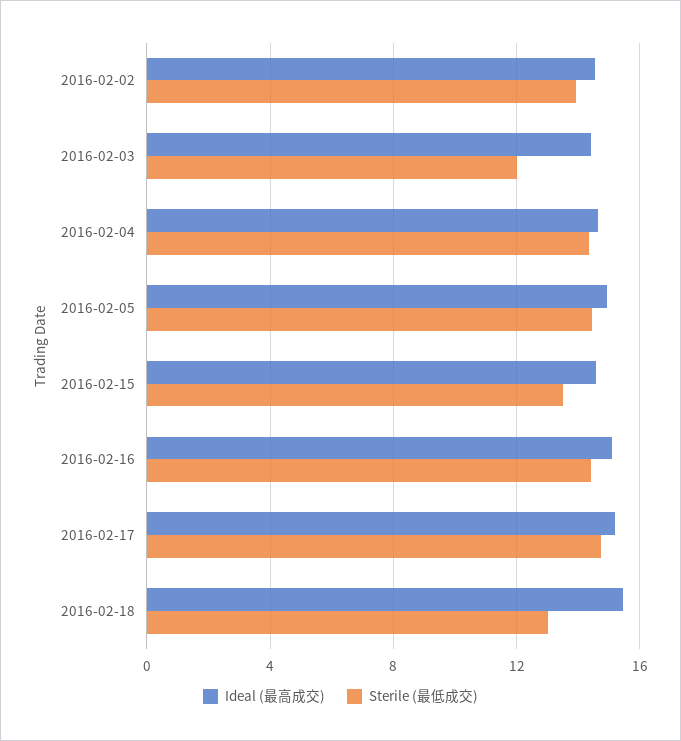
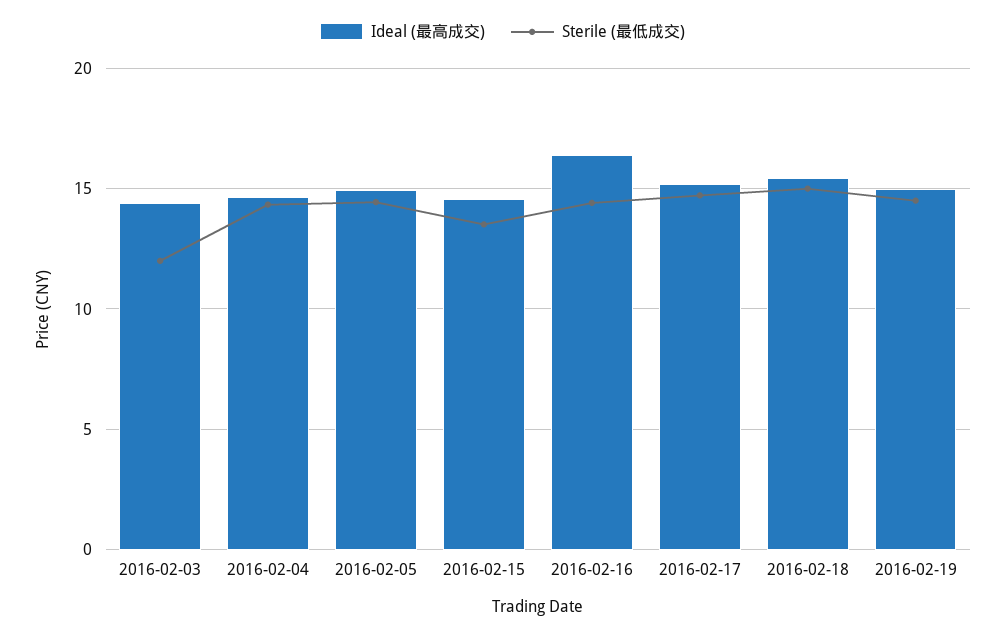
Ideal (最高成交), 2016-02-02: 14.5 -> none
Sterile (最低成交), 2016-02-02: 14 -> none
Ideal (最高成交), 2016-02-16: 15 -> 16.5
Sterile (最低成交), 2016-02-18: 13 -> 15
Ideal (最高成交), 2016-02-19: none -> 15
Sterile (最低成交), 2016-02-19: none -> 14.5

